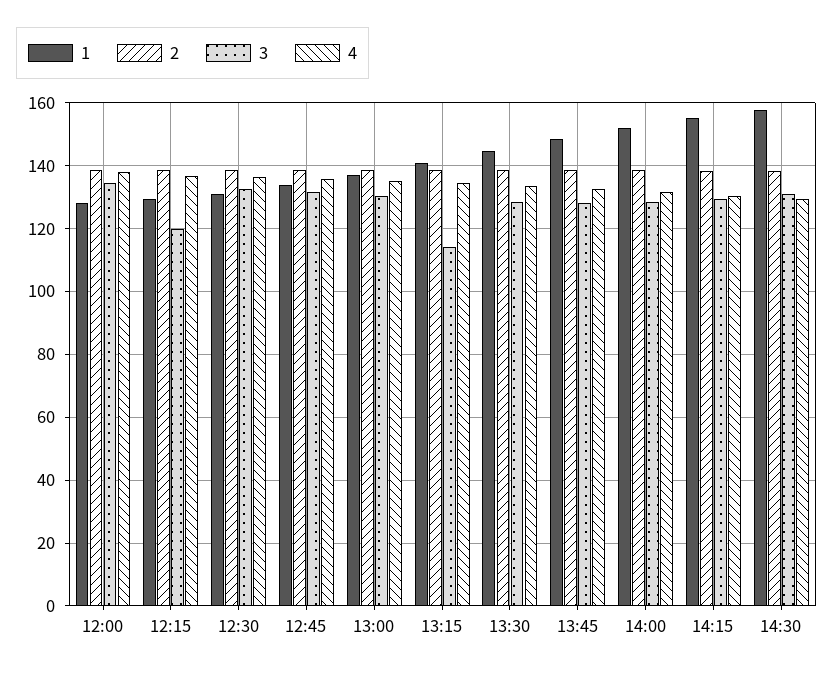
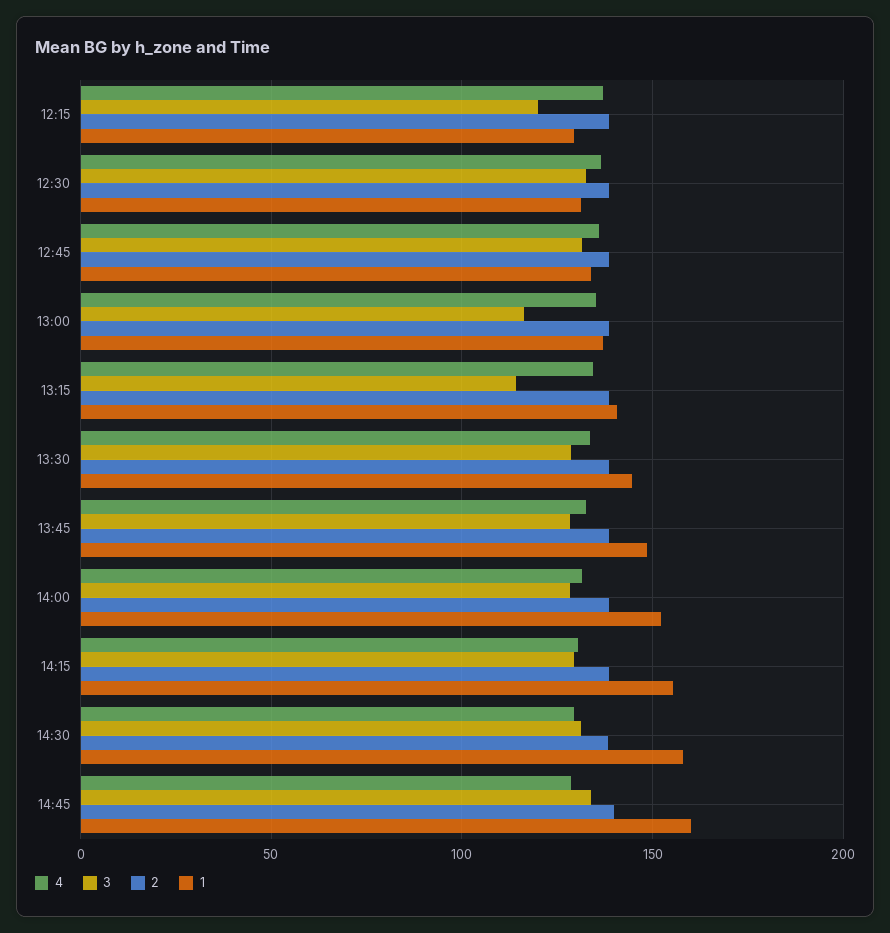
1, 12:00: 128 -> none
2, 12:00: 138 -> none
3, 12:00: 134 -> none
4, 12:00: 138 -> none
3, 13:00: 130 -> 115
4, 14:45: none -> 130
3, 14:45: none -> 135
2, 14:45: none -> 140
1, 14:45: none -> 160

